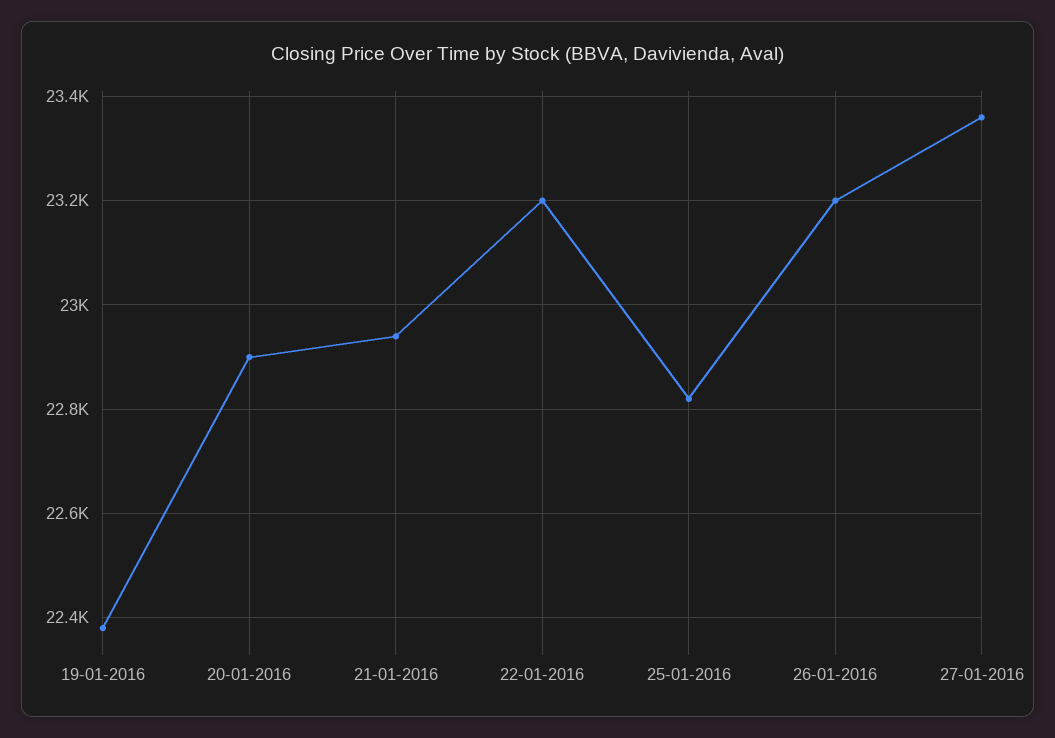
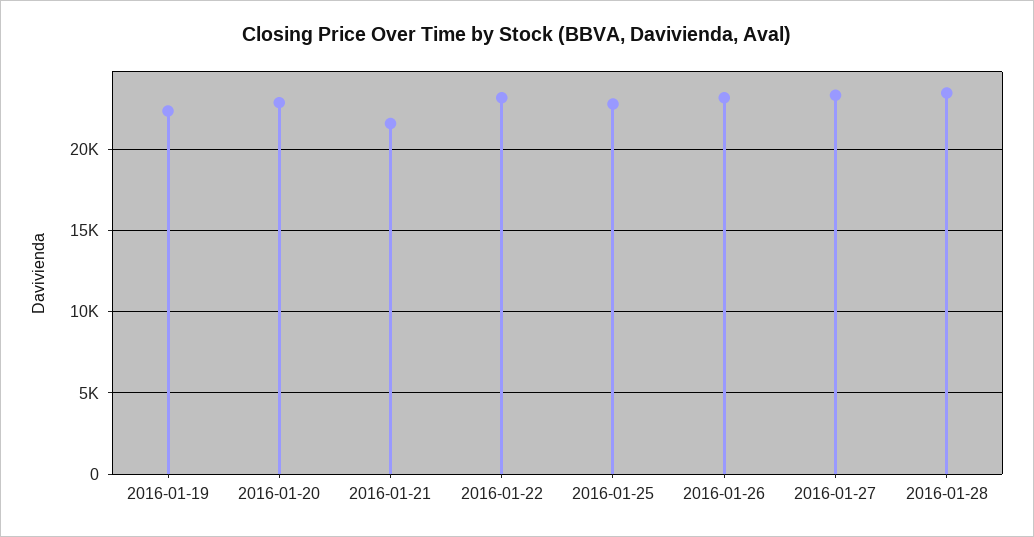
21-01-2016: 22940 -> 21500
2016-01-28: none -> 23500

